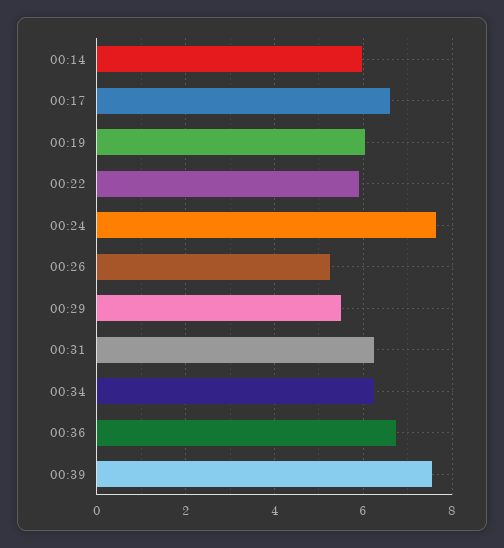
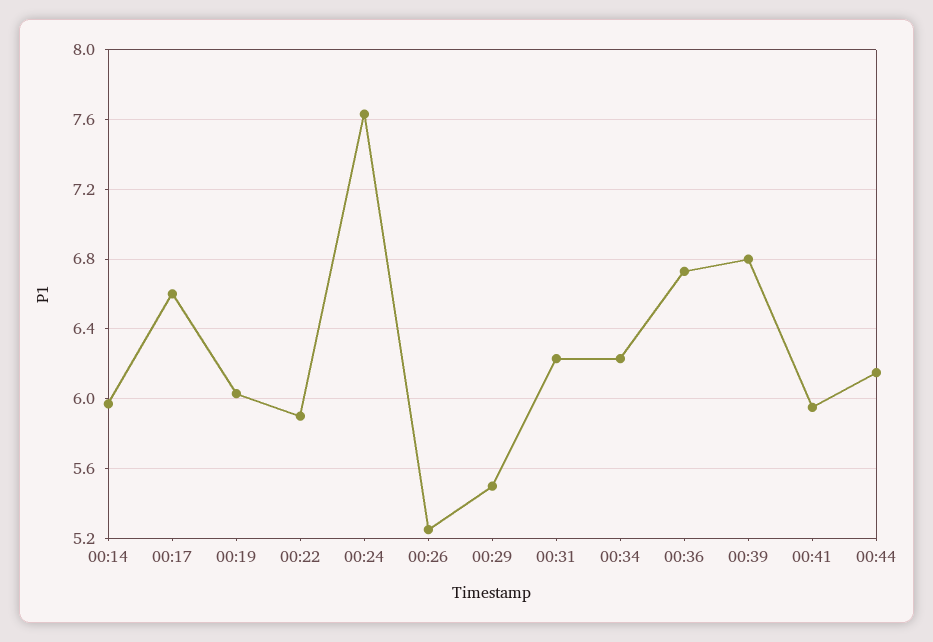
00:39: 7.6 -> 6.8
00:41: none -> 5.95
00:44: none -> 6.15

